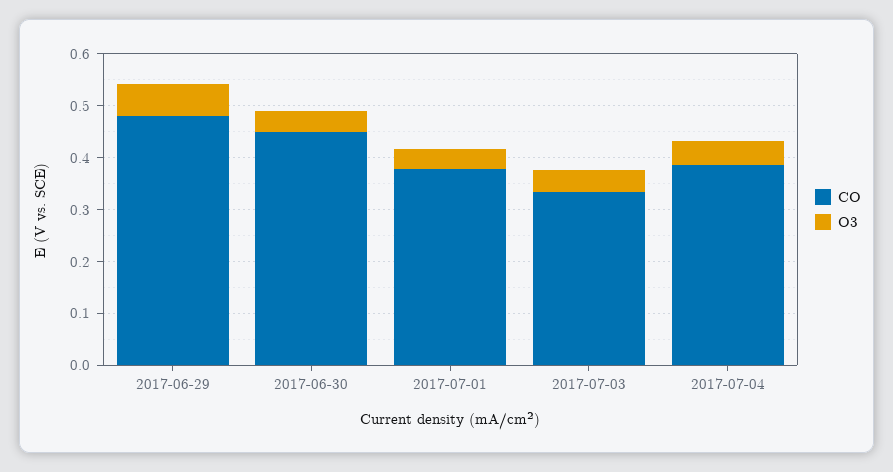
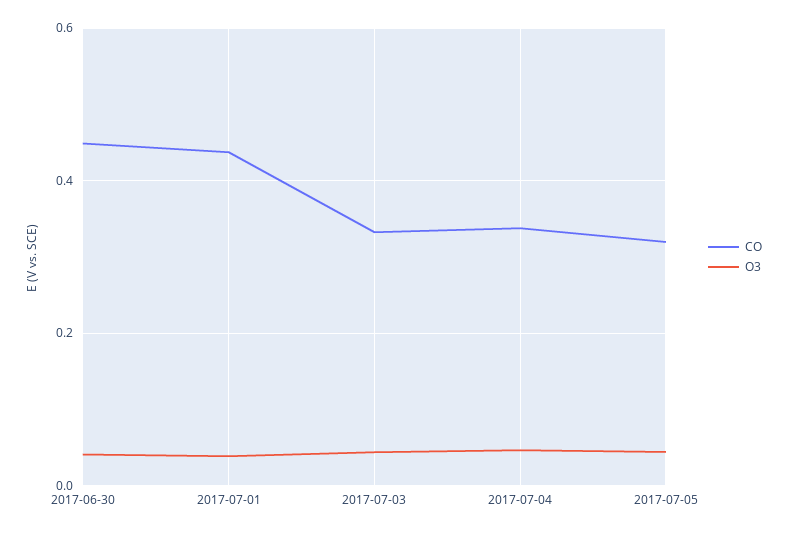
CO, 2017-06-29: 0.48 -> none
O3, 2017-06-29: 0.06 -> none
CO, 2017-07-01: 0.38 -> 0.44
CO, 2017-07-04: 0.38 -> 0.34
CO, 2017-07-05: none -> 0.32
O3, 2017-07-05: none -> 0.04

